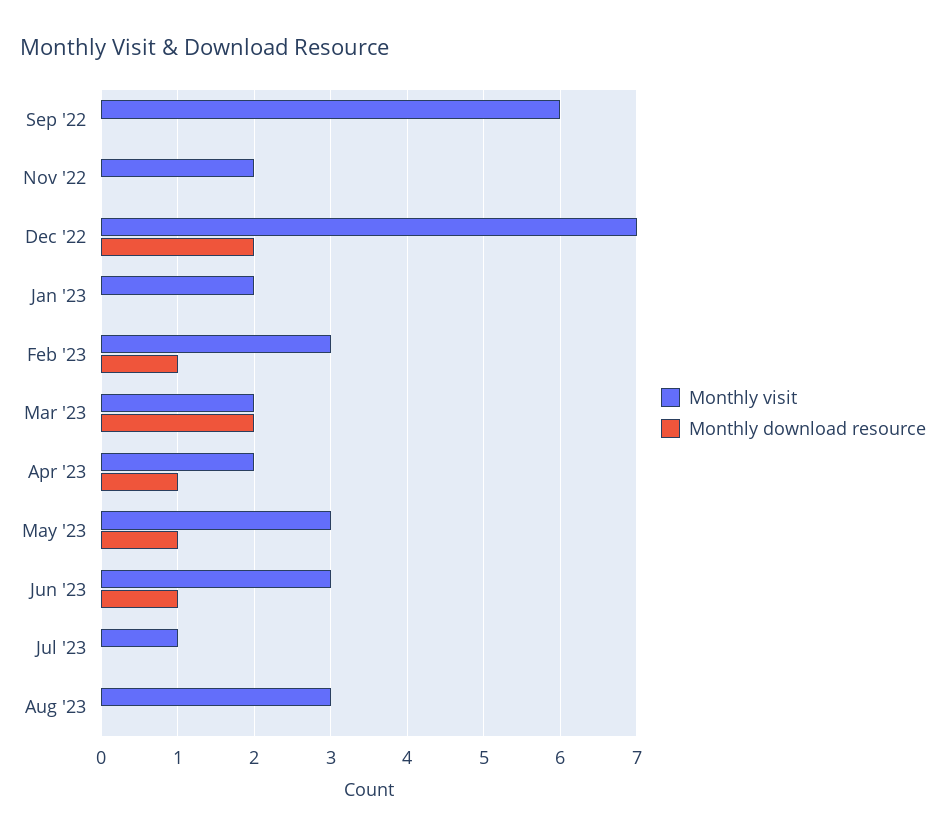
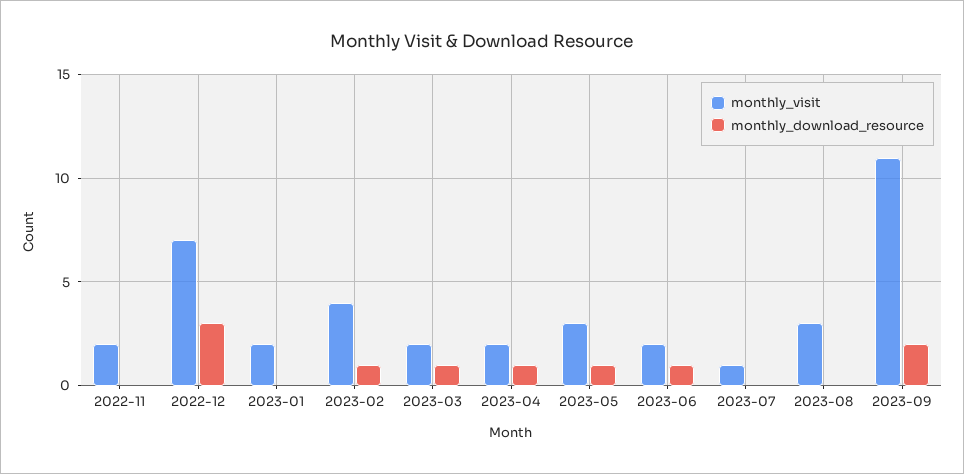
Monthly visit, Sep '22: 6 -> none
Monthly download resource, Sep '22: 0 -> none
Monthly download resource, Dec '22: 2 -> 3
Monthly visit, Feb '23: 3 -> 4
Monthly download resource, Mar '23: 2 -> 1
Monthly visit, Jun '23: 3 -> 2
Monthly visit, 2023-09: none -> 11
Monthly download resource, 2023-09: none -> 2

